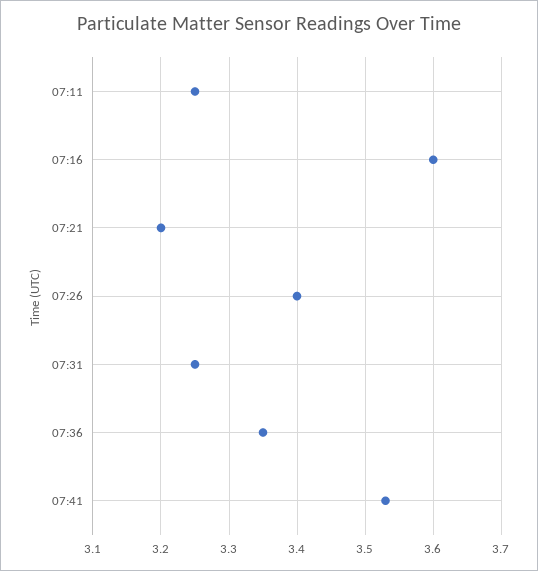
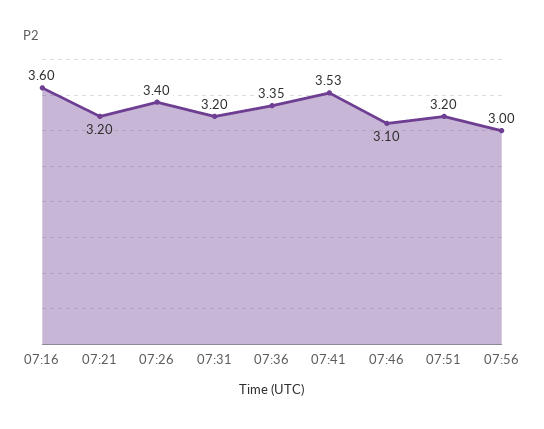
07:11: 3.25 -> none
07:31: 3.25 -> 3.2
07:46: none -> 3.1
07:51: none -> 3.2
07:56: none -> 3

